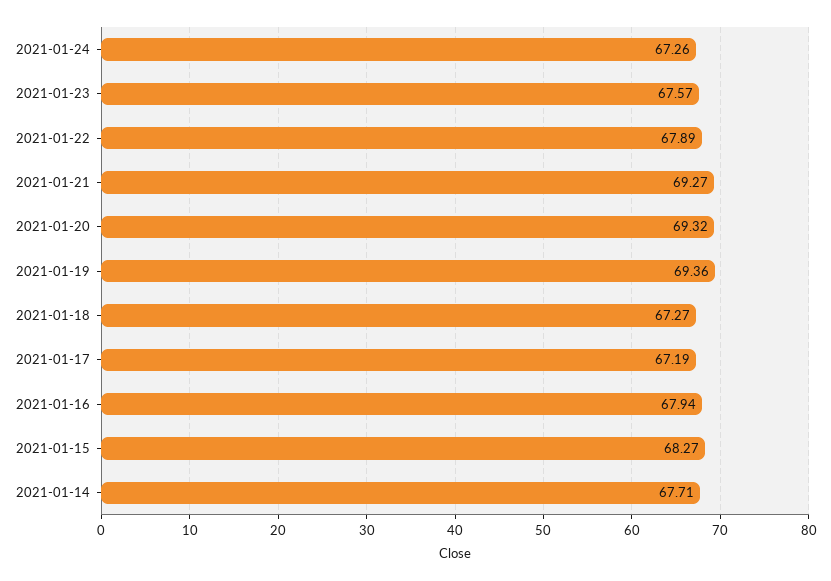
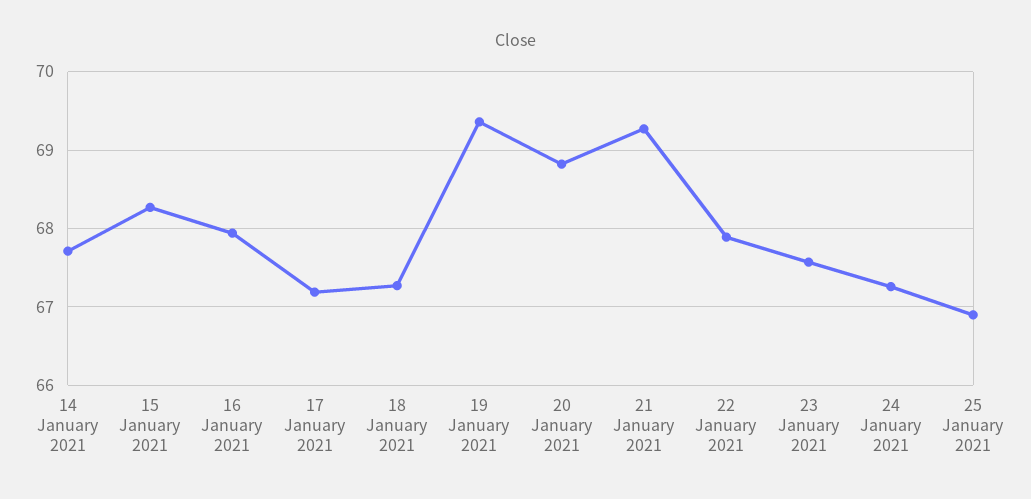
2021-01-20: 69.32 -> 68.8
25 January 2021: none -> 66.9

